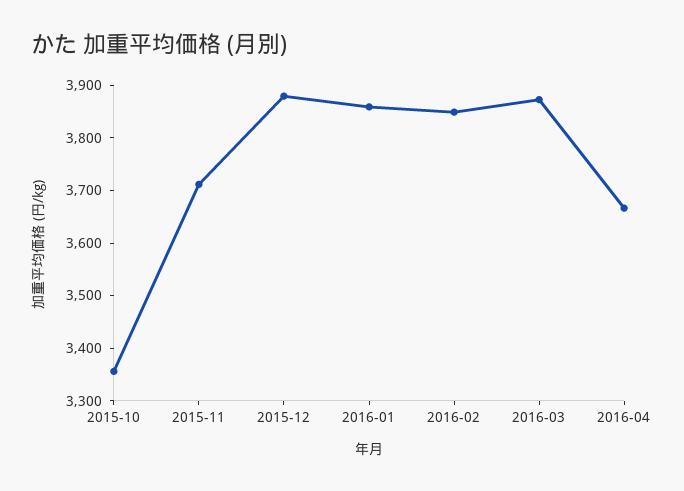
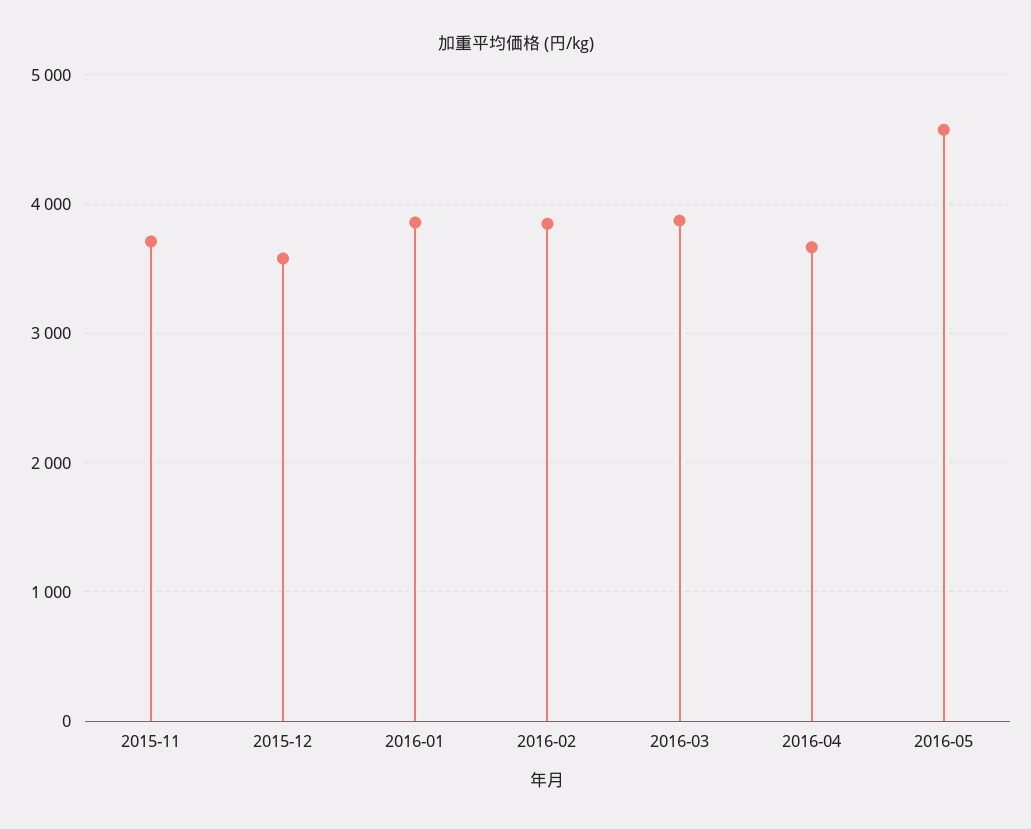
2015-10: 3360 -> none
2015-12: 3880 -> 3600
2016-05: none -> 4600

